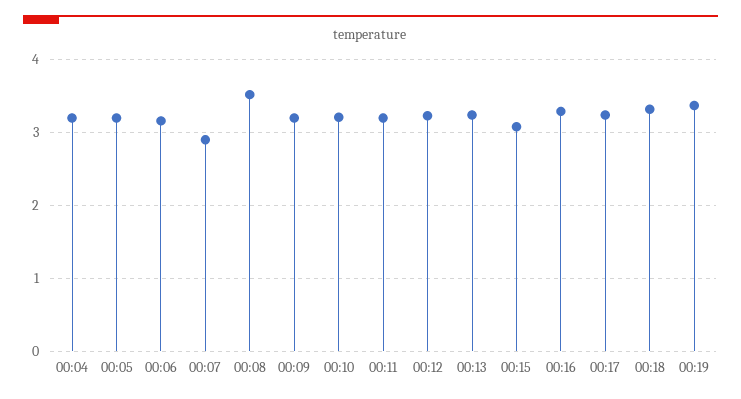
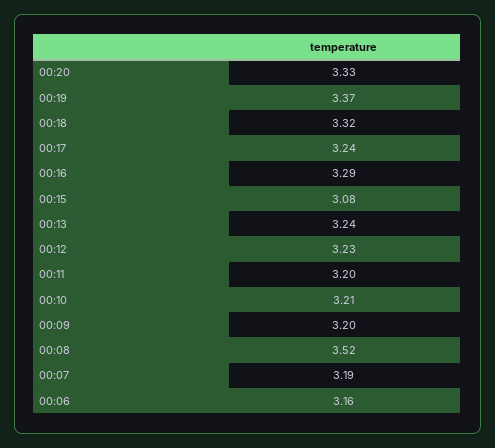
00:04: 3.2 -> none
00:05: 3.2 -> none
00:07: 2.9 -> 3.19
00:20: none -> 3.33

